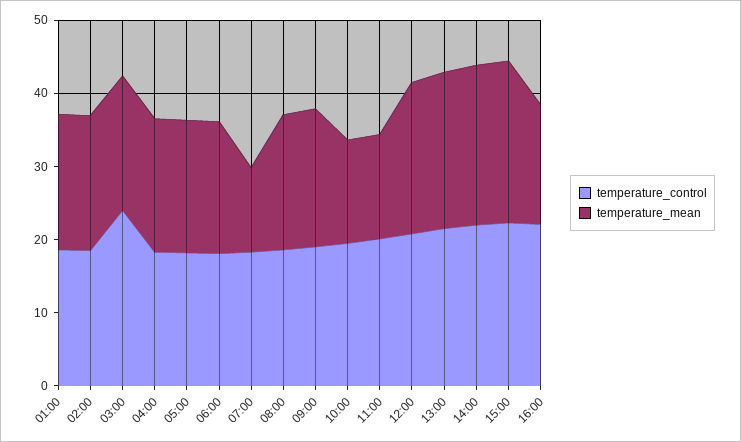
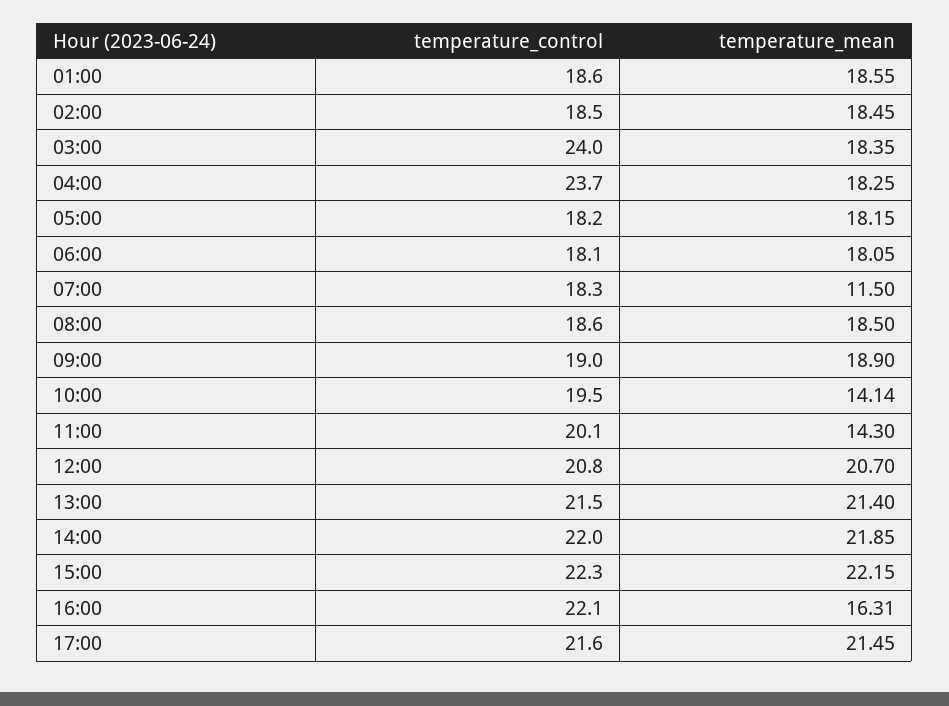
temperature_control, 04:00: 18 -> 23.7
temperature_control, 17:00: none -> 21.6
temperature_mean, 17:00: none -> 21.45

